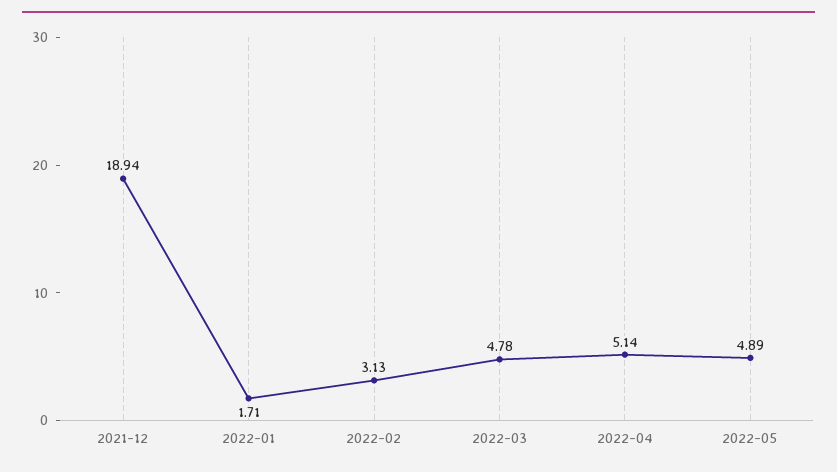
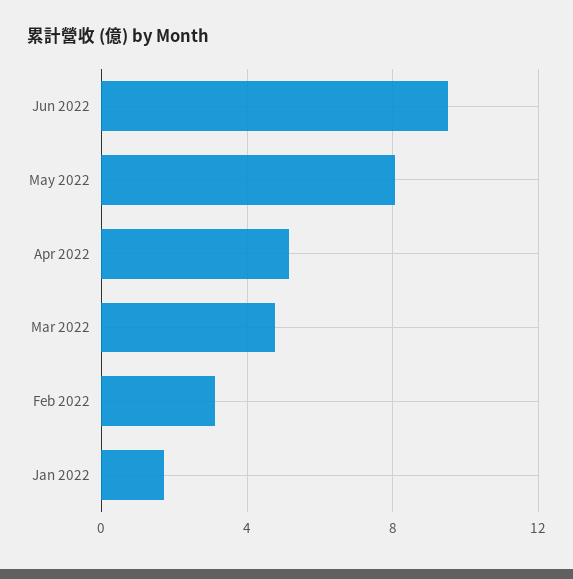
2021-12: 18.94 -> none
2022-05: 4.89 -> 8
Jun 2022: none -> 9.5

